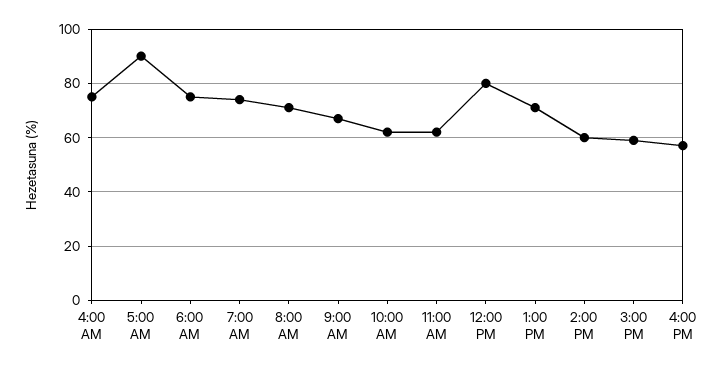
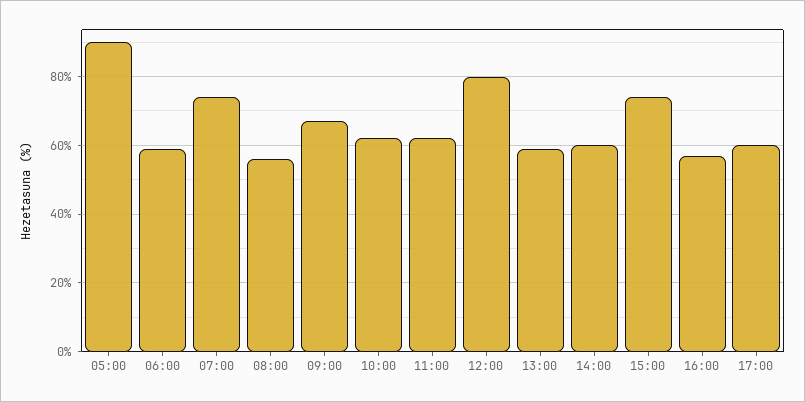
4:00 AM: 75 -> none
6:00 AM: 75 -> 60
8:00 AM: 70 -> 55
1:00 PM: 70 -> 60
3:00 PM: 60 -> 75
17:00: none -> 60

